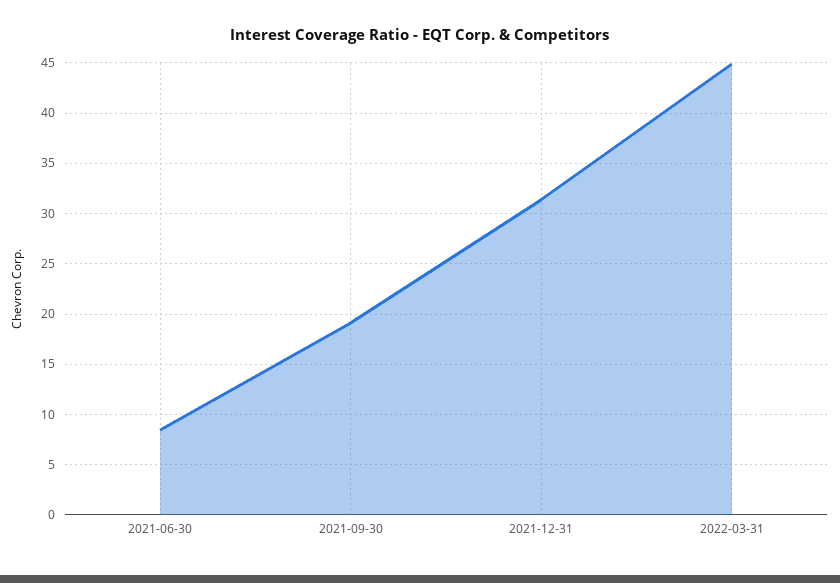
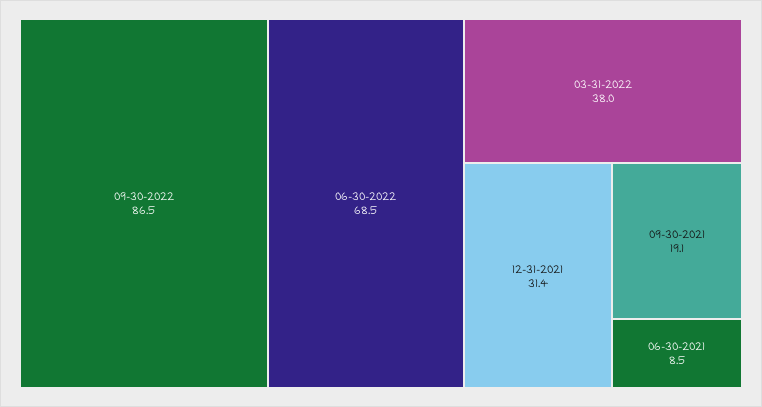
2022-03-31: 45 -> 38
09-30-2022: none -> 86.5
06-30-2022: none -> 68.5

